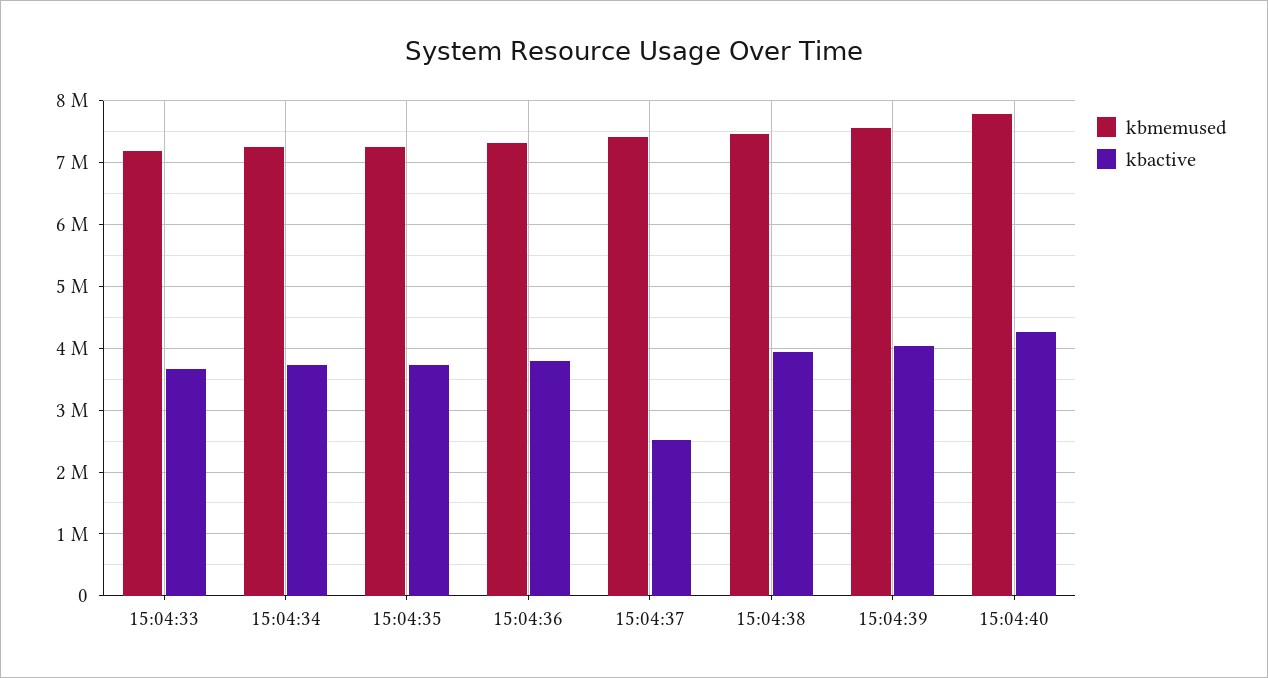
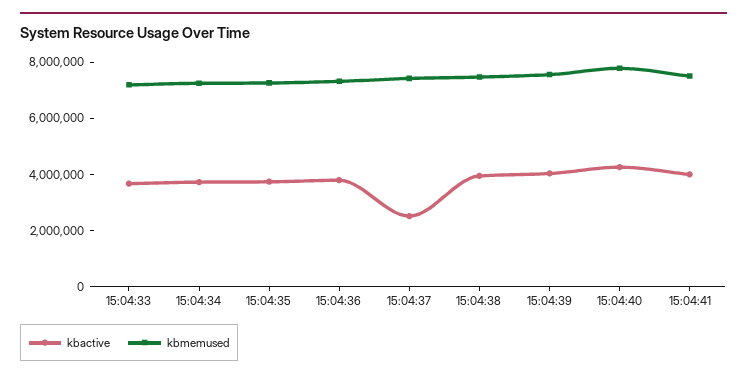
kbactive, 15:04:41: none -> 4000000
kbmemused, 15:04:41: none -> 7500000

